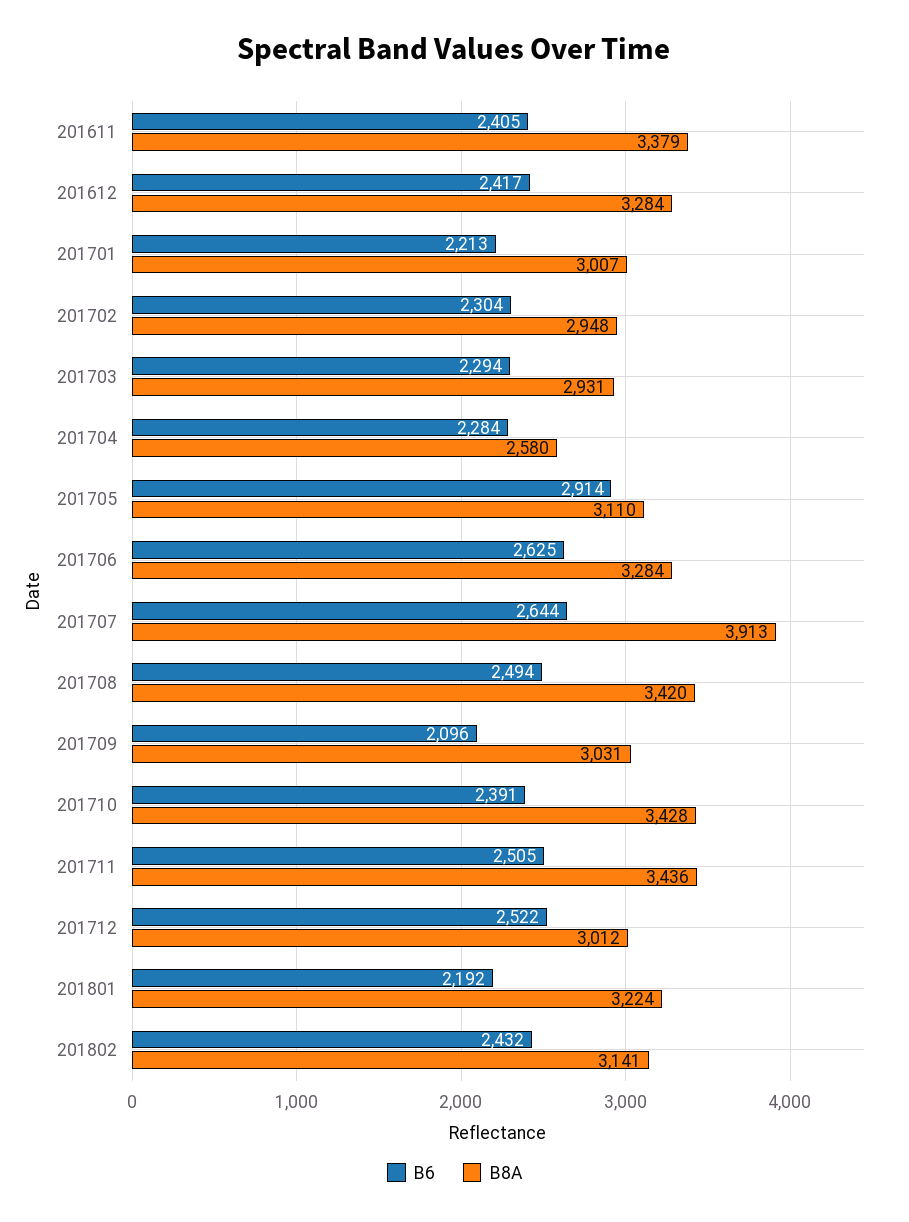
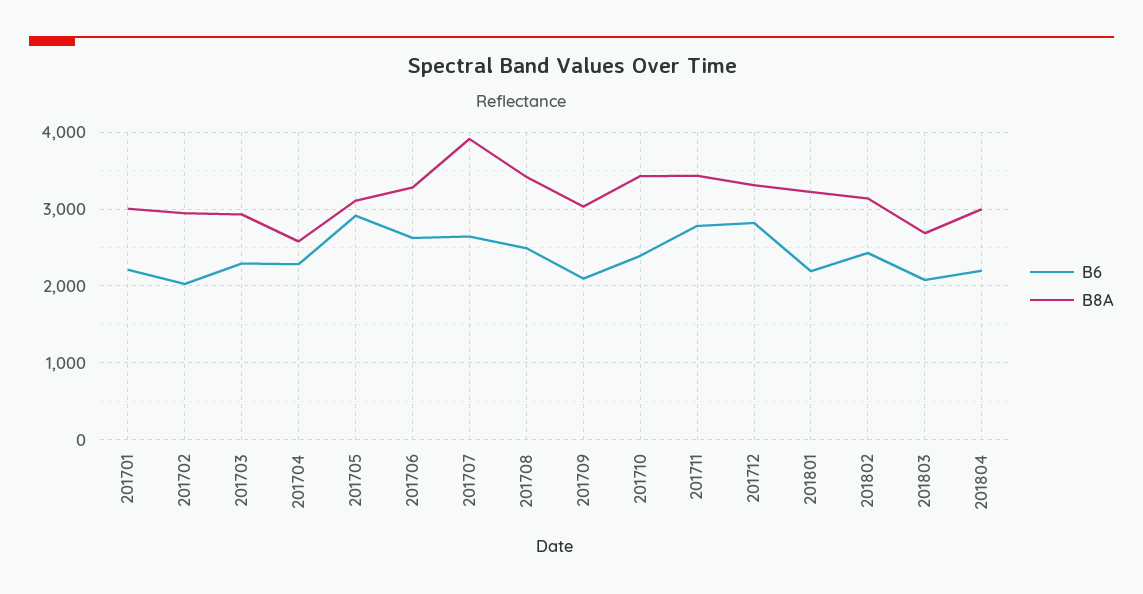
B6, 201611: 2405 -> none
B8A, 201611: 3379 -> none
B6, 201612: 2417 -> none
B8A, 201612: 3284 -> none
B6, 201702: 2304 -> 2000
B6, 201711: 2505 -> 2800
B6, 201712: 2522 -> 2800
B8A, 201712: 3012 -> 3300
B6, 201803: none -> 2100
B8A, 201803: none -> 2700
B6, 201804: none -> 2200
B8A, 201804: none -> 3000

